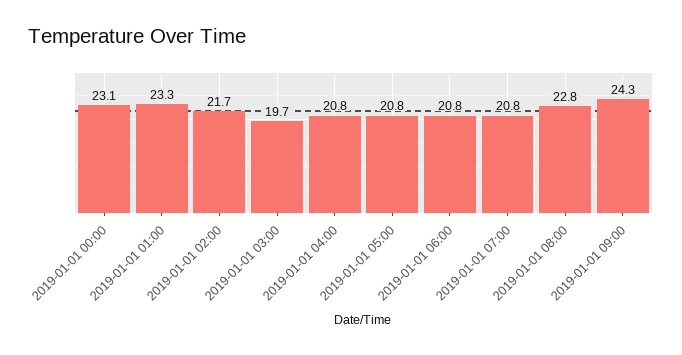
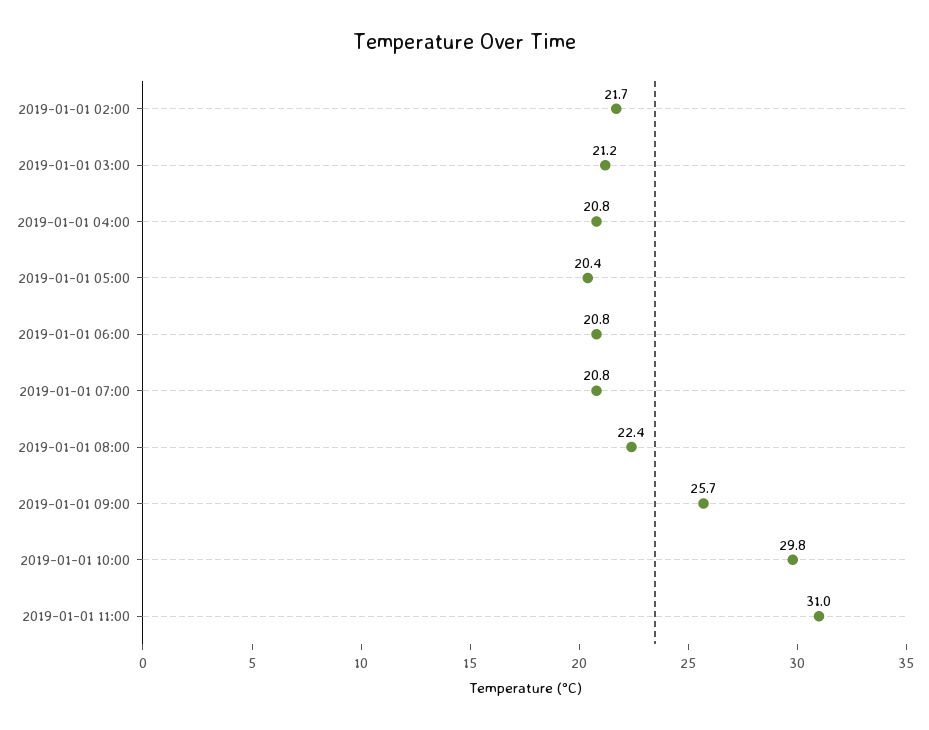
2019-01-01 00:00: 23.1 -> none
2019-01-01 01:00: 23.3 -> none
2019-01-01 03:00: 19.7 -> 21.2
2019-01-01 05:00: 20.8 -> 20.4
2019-01-01 08:00: 22.8 -> 22.4
2019-01-01 09:00: 24.3 -> 25.7
2019-01-01 10:00: none -> 29.8
2019-01-01 11:00: none -> 31

